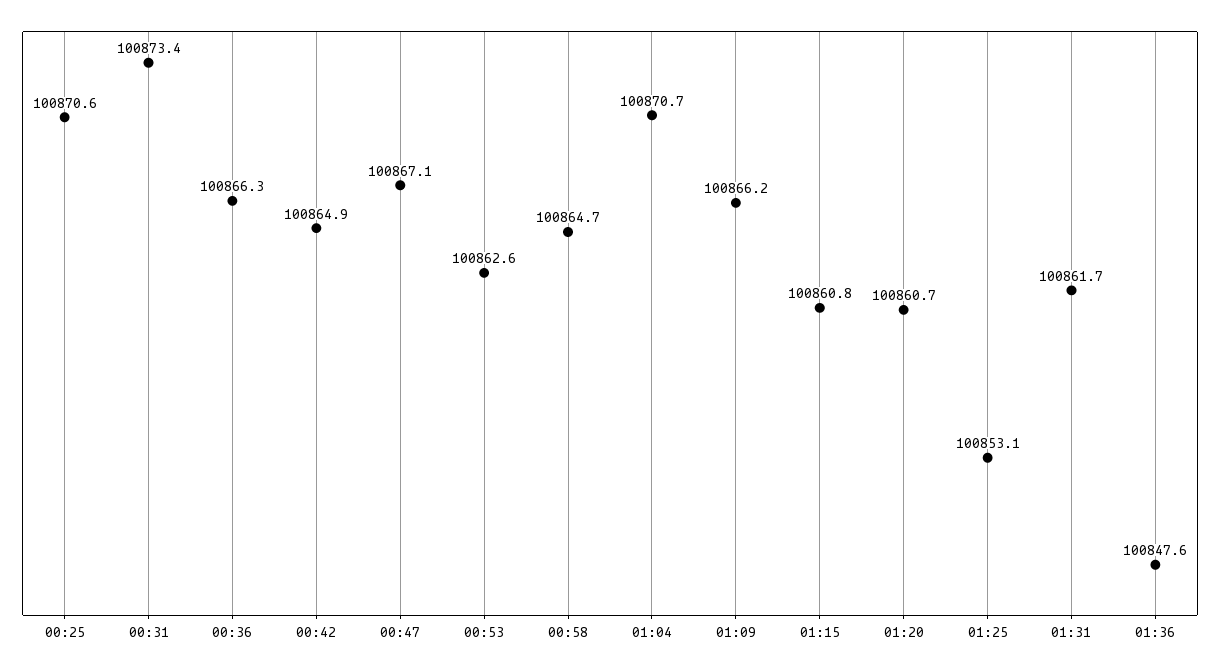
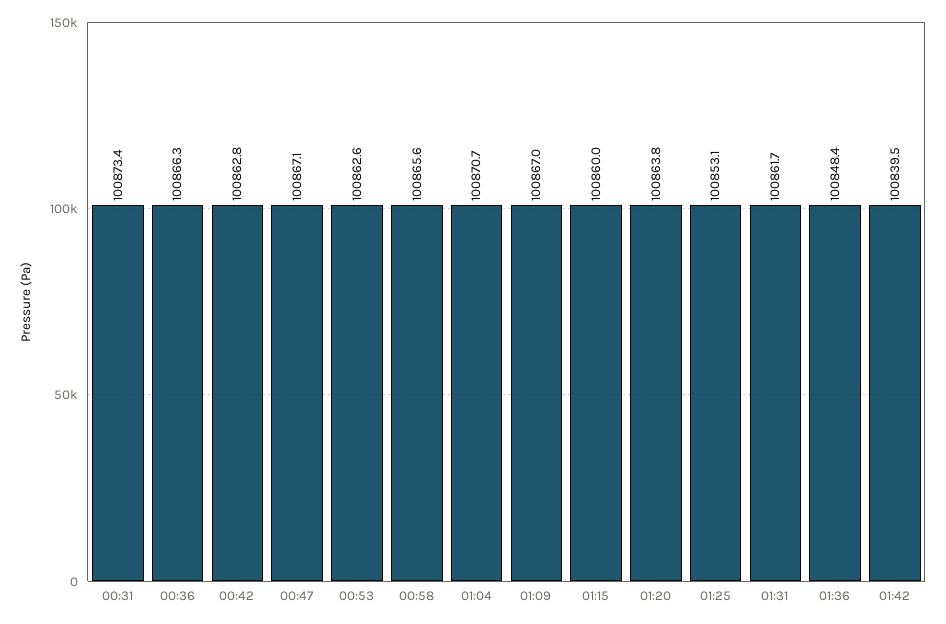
00:25: 100870.6 -> none
00:42: 100864.9 -> 100862.8
00:58: 100864.7 -> 100865.6
01:09: 100866.2 -> 100867
01:15: 100860.8 -> 100860
01:20: 100860.7 -> 100863.8
01:36: 100847.6 -> 100848.4
01:42: none -> 100839.5

